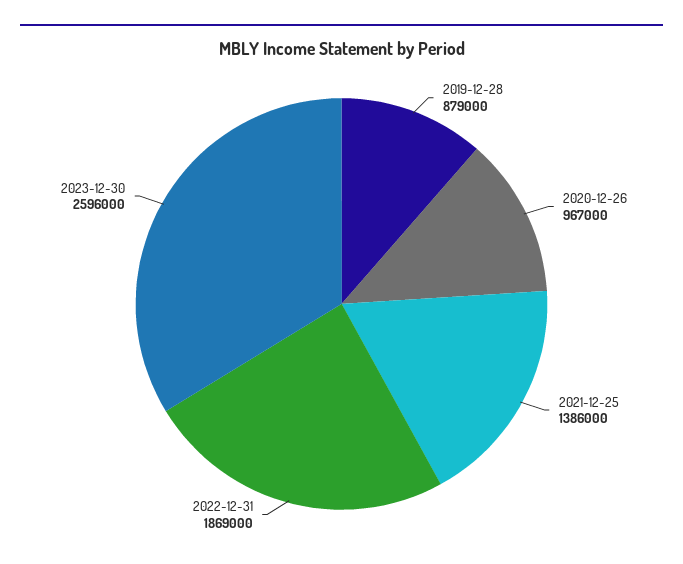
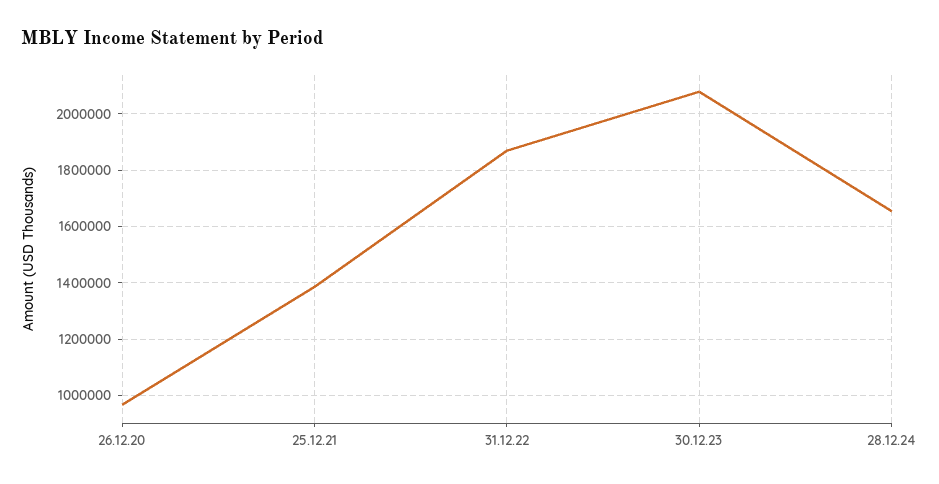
2019-12-28: 879000 -> none
2023-12-30: 2596000 -> 2075000
28.12.24: none -> 1650000

